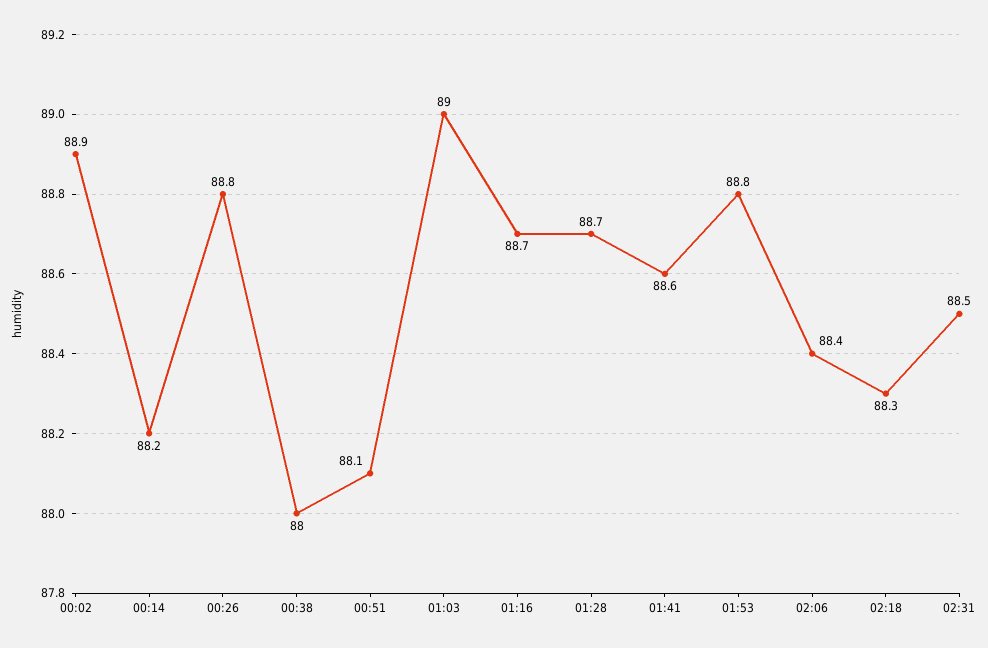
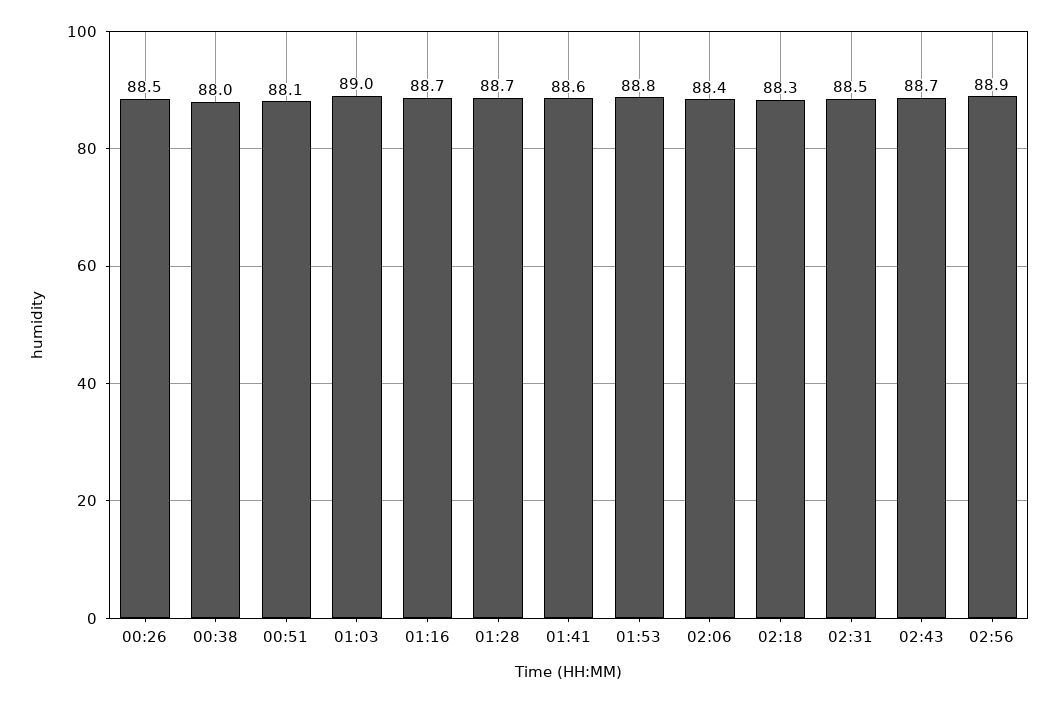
00:02: 88.9 -> none
00:14: 88.2 -> none
00:26: 88.8 -> 88.5
02:43: none -> 88.7
02:56: none -> 88.9

